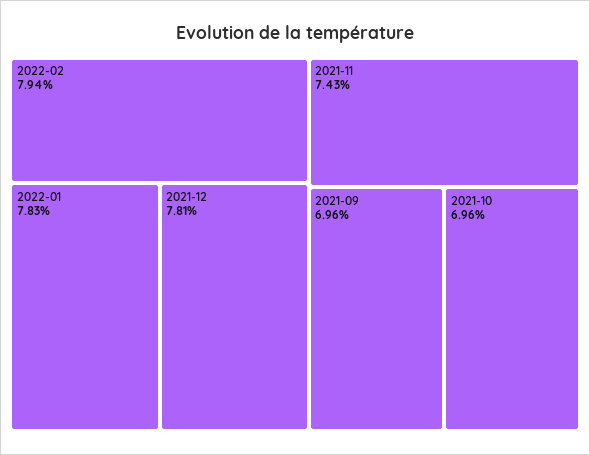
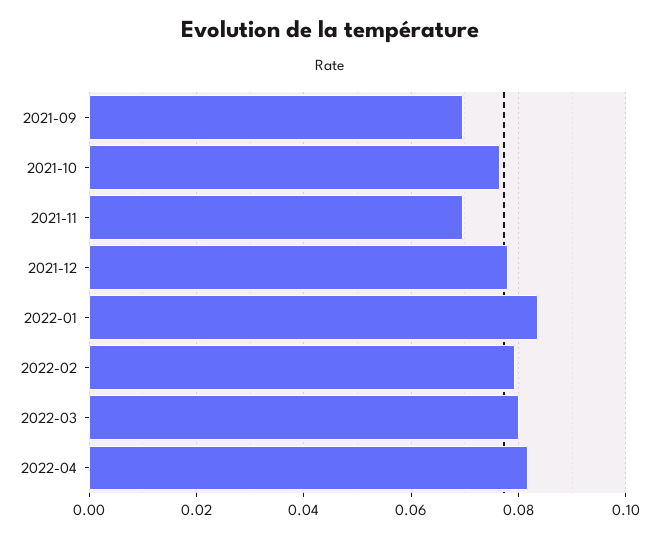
2022-01: 0.0783 -> 0.084
2021-11: 0.0743 -> 0.07
2021-10: 0.0696 -> 0.076
2022-03: none -> 0.08
2022-04: none -> 0.082

